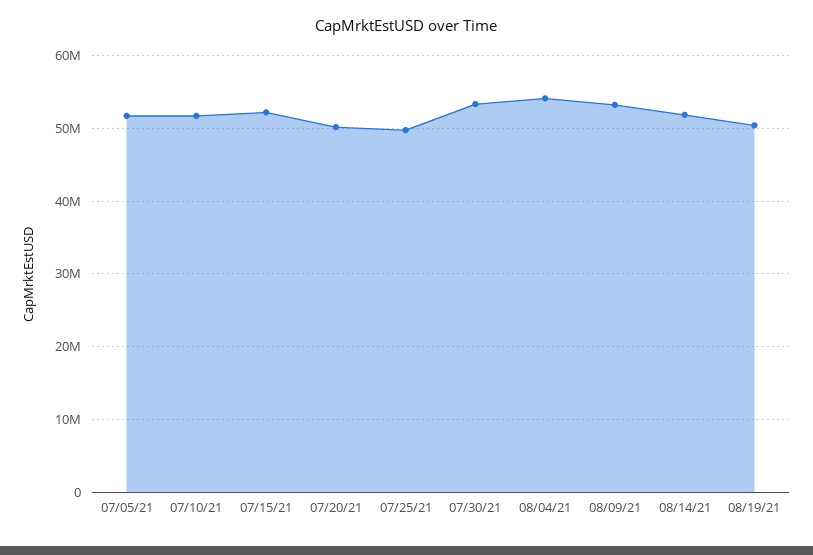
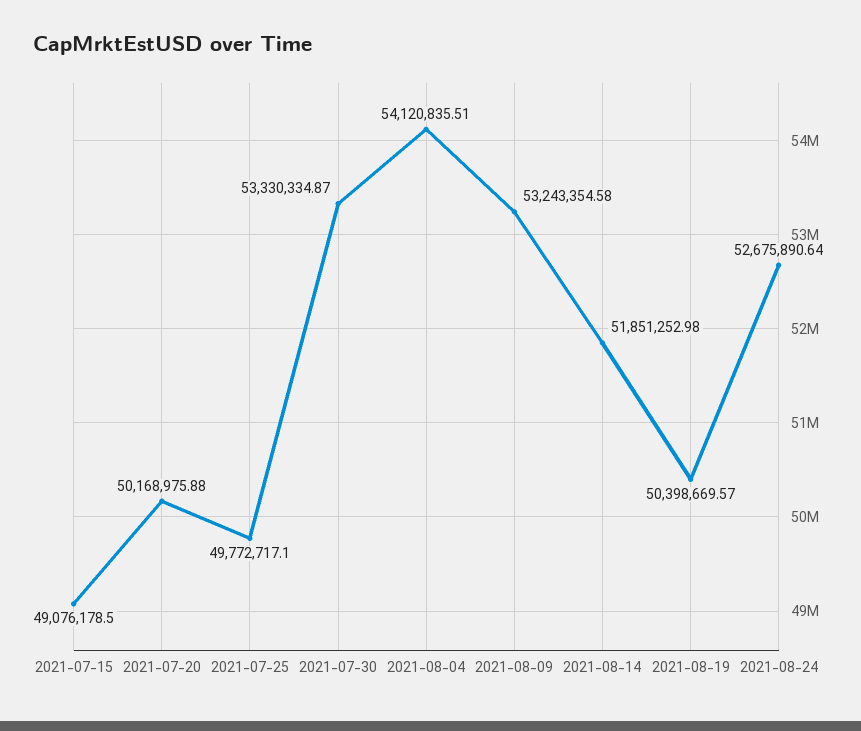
07/05/21: 52000000 -> none
07/10/21: 52000000 -> none
07/15/21: 52000000 -> 49076178.5
2021-08-24: none -> 52675890.64

